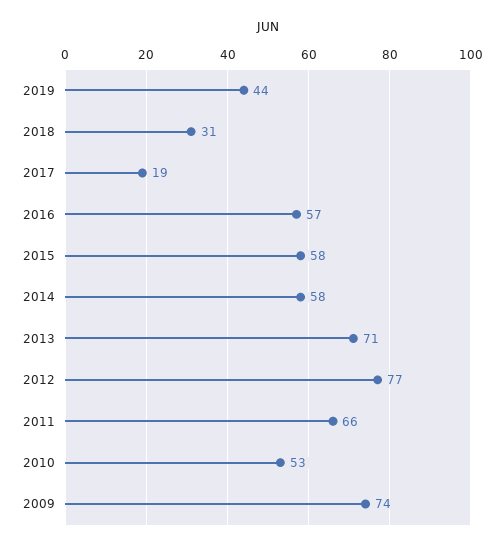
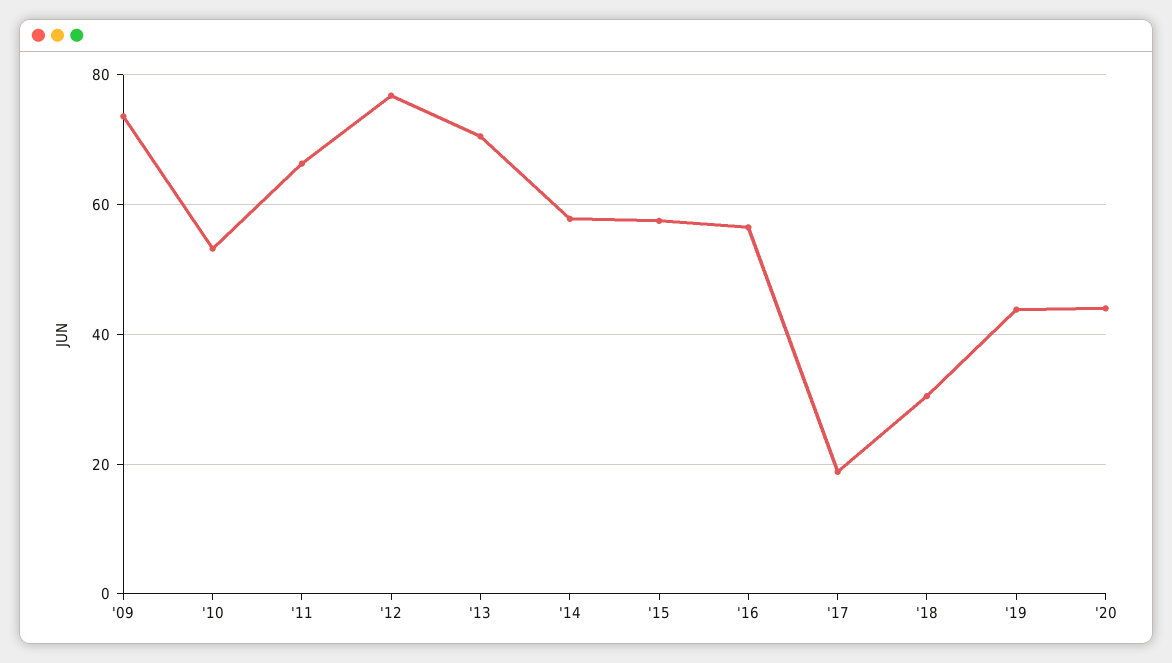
'20: none -> 44

